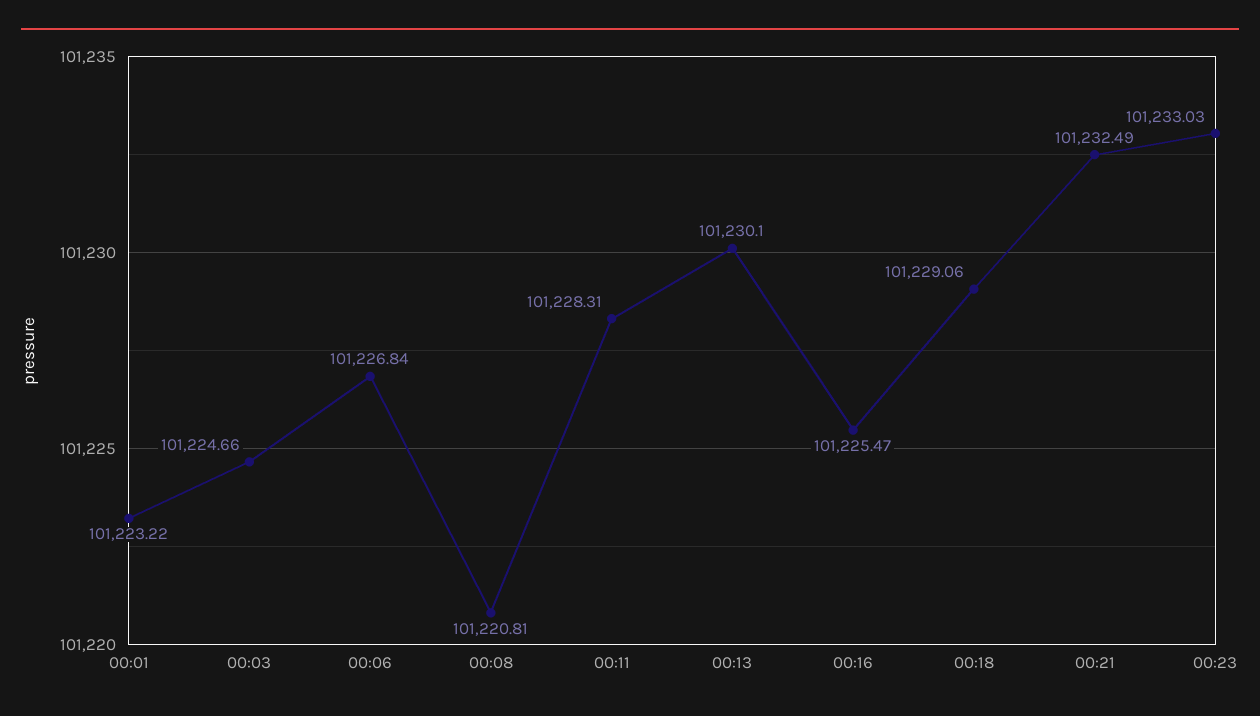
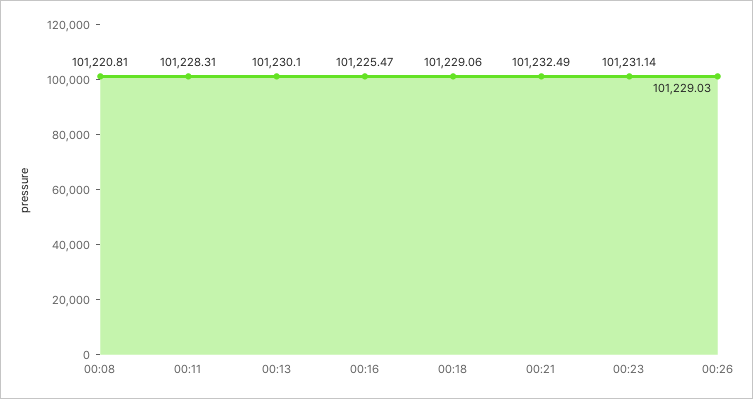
00:01: 101223.22 -> none
00:03: 101224.66 -> none
00:06: 101226.84 -> none
00:23: 101233.03 -> 101231.14
00:26: none -> 101229.03

